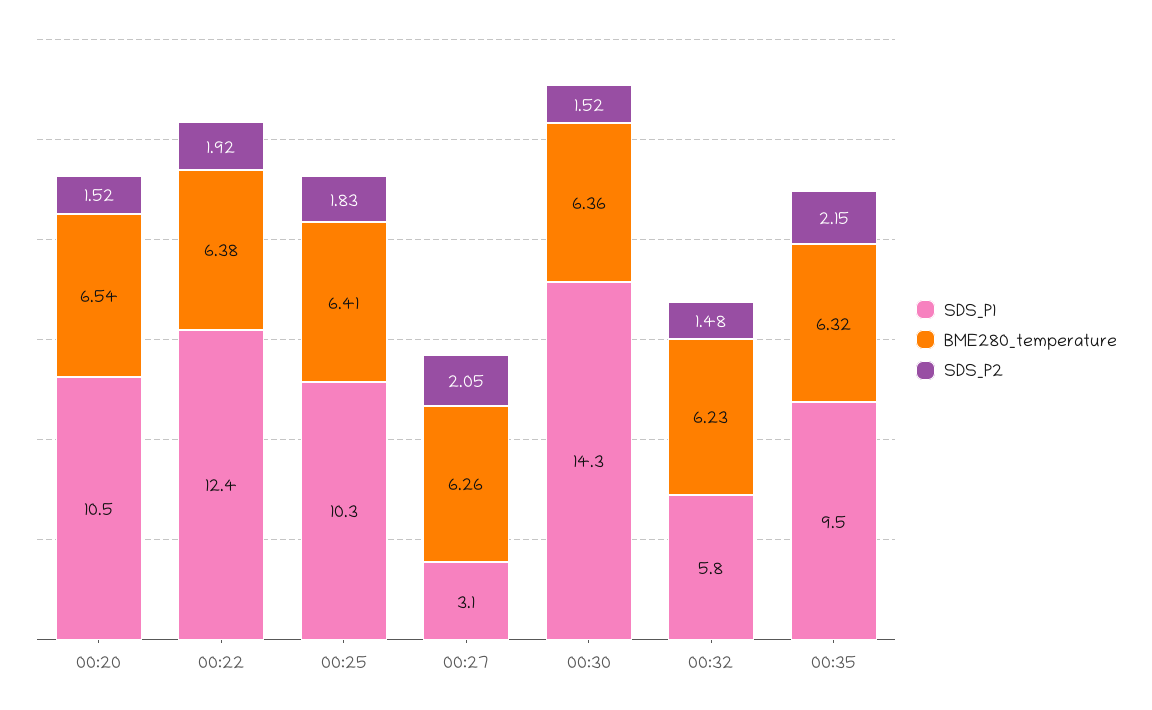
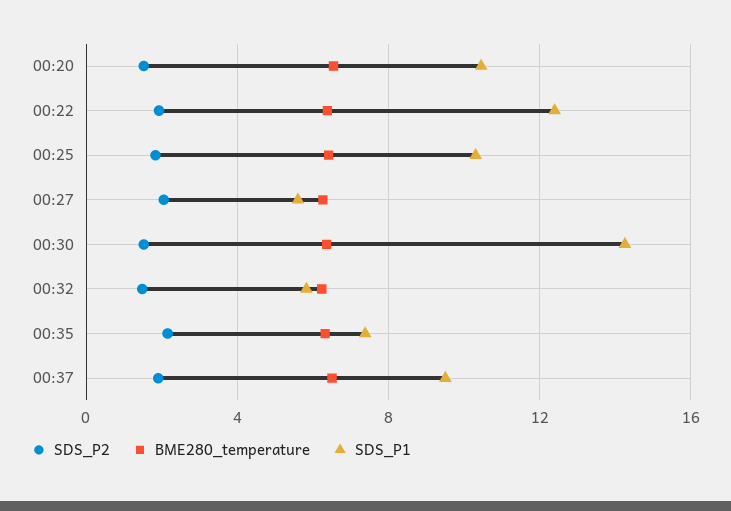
SDS_P1, 00:27: 3.1 -> 5.5
SDS_P1, 00:35: 9.5 -> 7.5
SDS_P2, 00:37: none -> 2
BME280_temperature, 00:37: none -> 6.5
SDS_P1, 00:37: none -> 9.5

